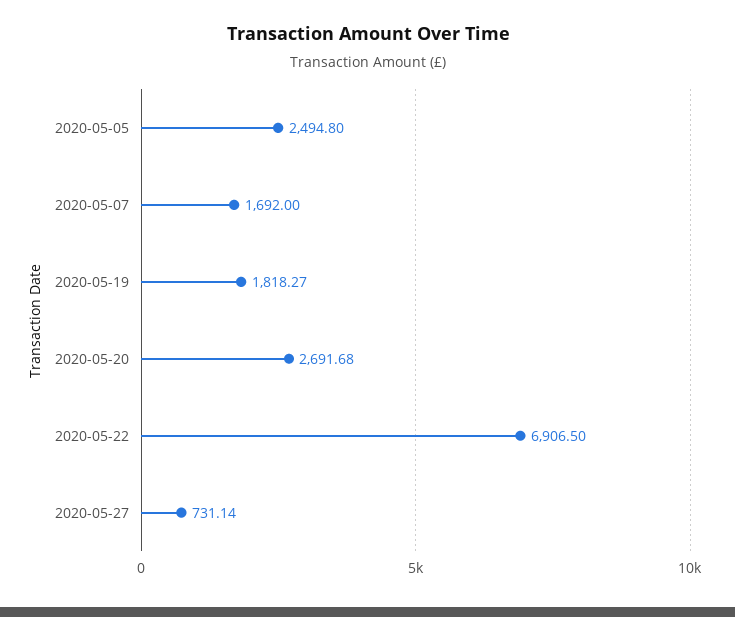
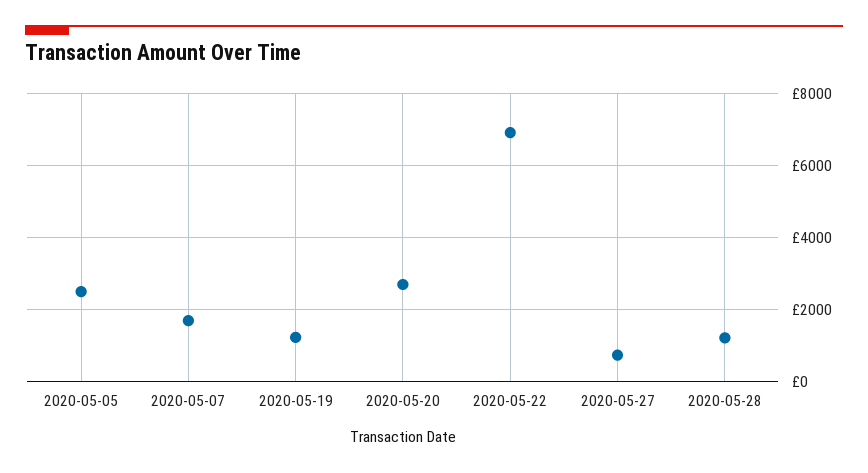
2020-05-19: 1818.27 -> 1200
2020-05-28: none -> 1200

